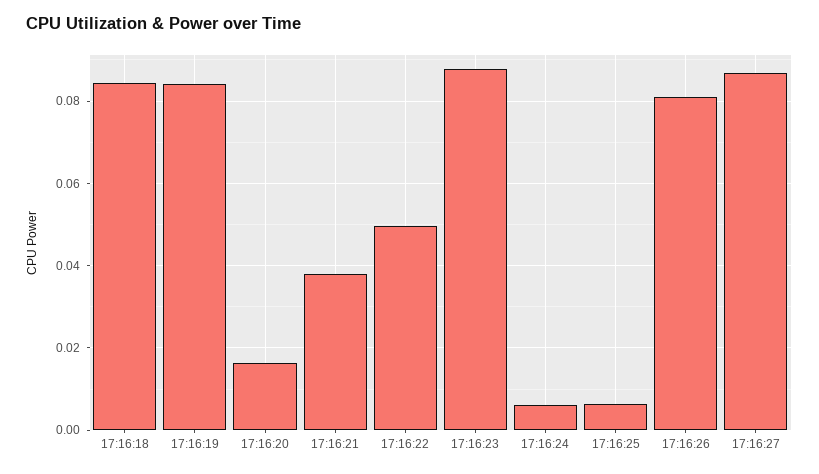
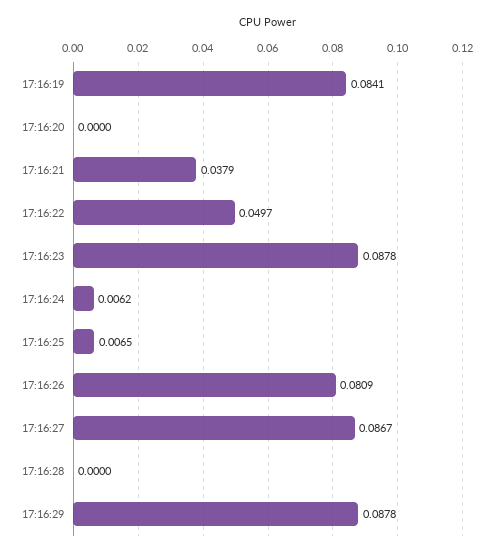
17:16:18: 0.084 -> none
17:16:20: 0.016 -> 0
17:16:28: none -> 0
17:16:29: none -> 0.0878

